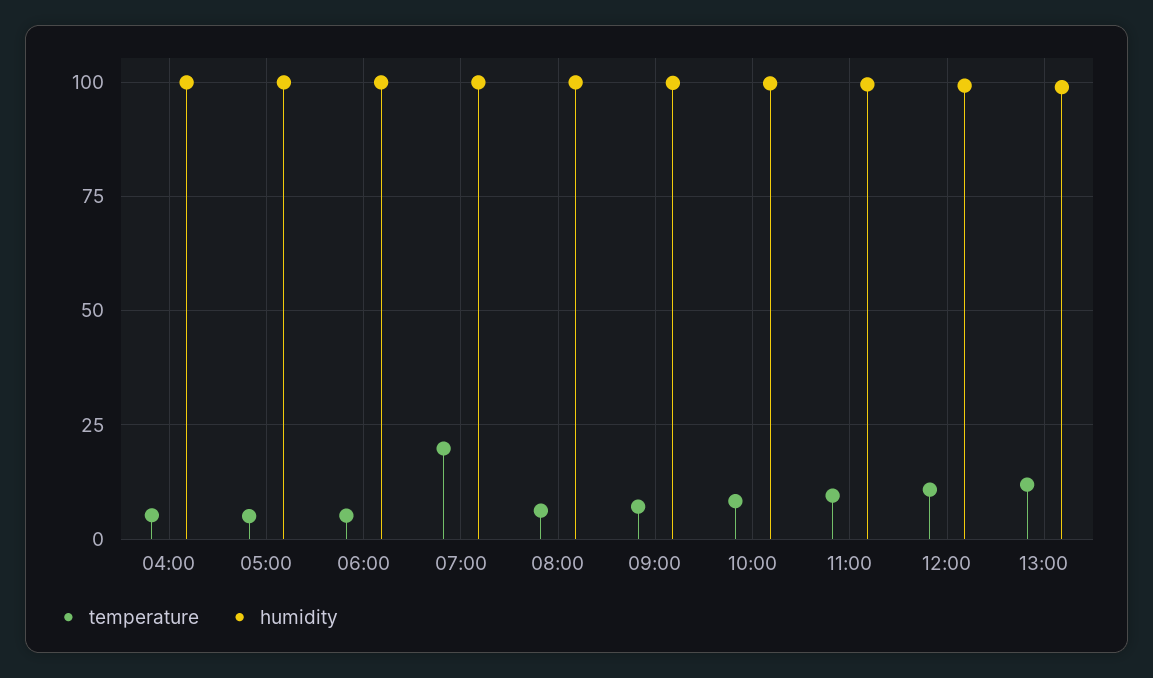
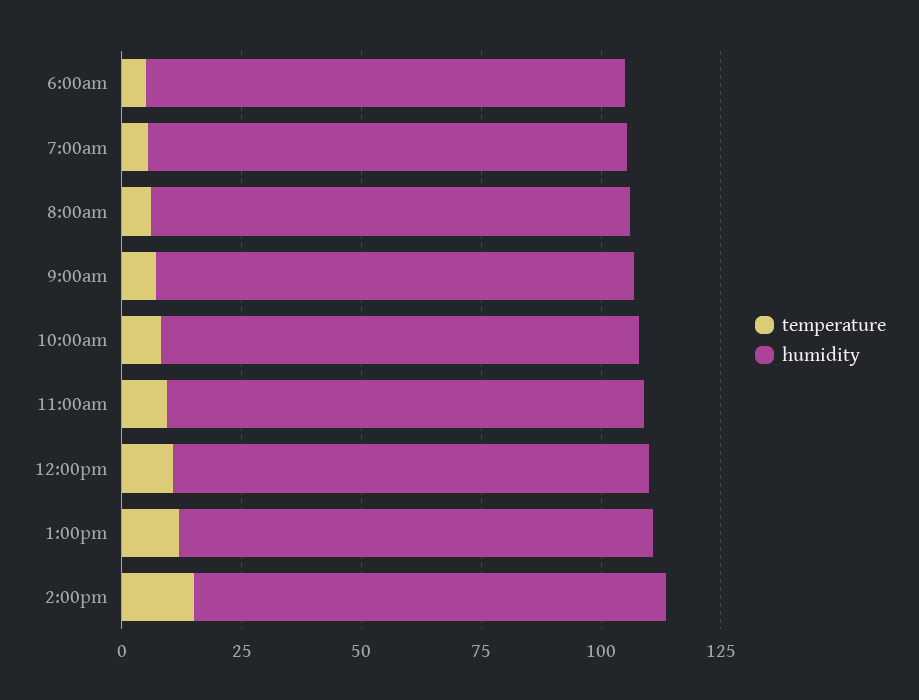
temperature, 04:00: 5 -> none
humidity, 04:00: 100 -> none
temperature, 05:00: 5 -> none
humidity, 05:00: 100 -> none
temperature, 07:00: 20 -> 5
temperature, 2:00pm: none -> 15
humidity, 2:00pm: none -> 100

